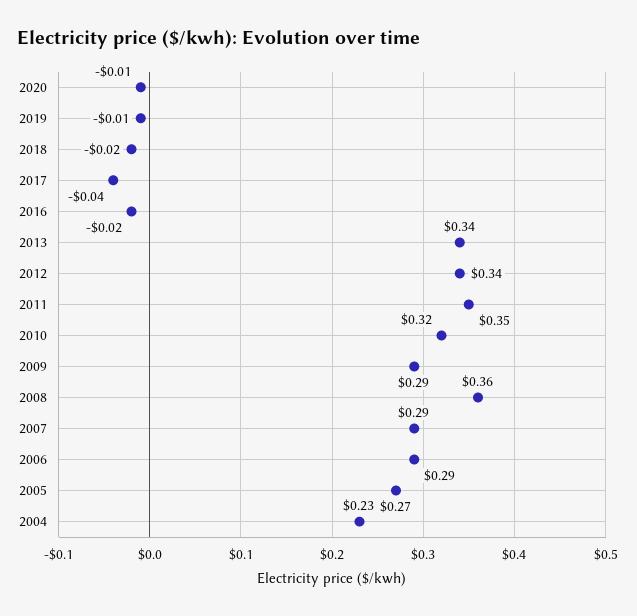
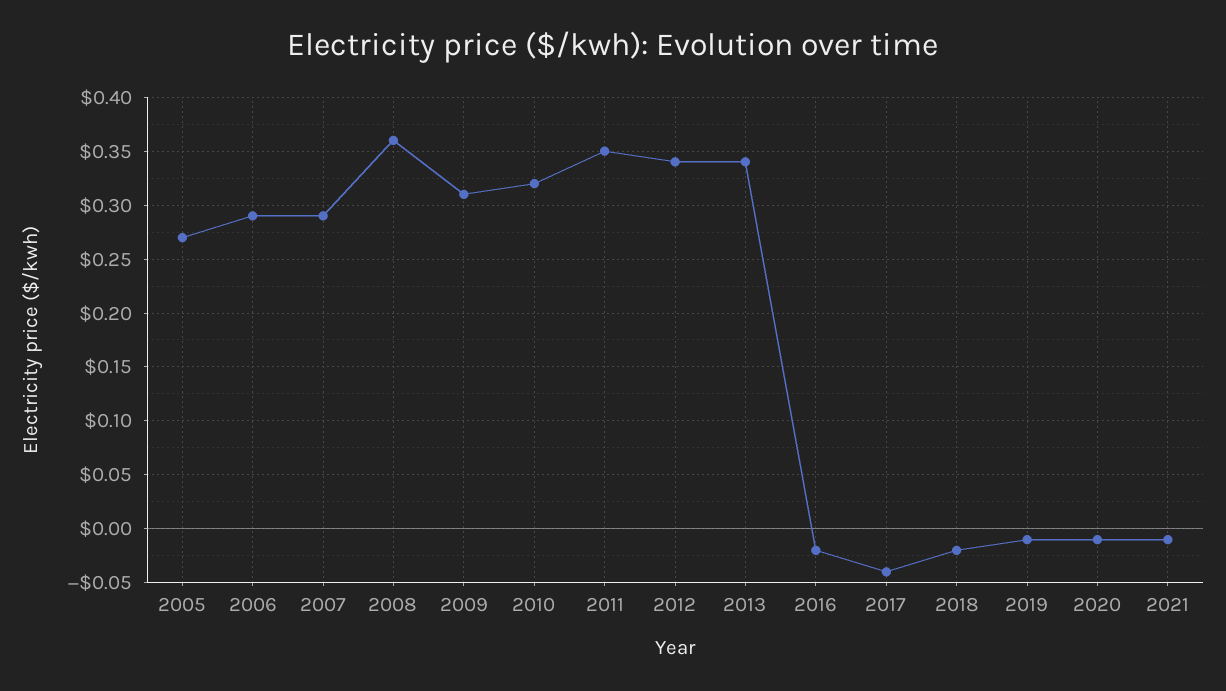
2009: 0.29 -> 0.31
2004: 0.23 -> none
2021: none -> -0.01

